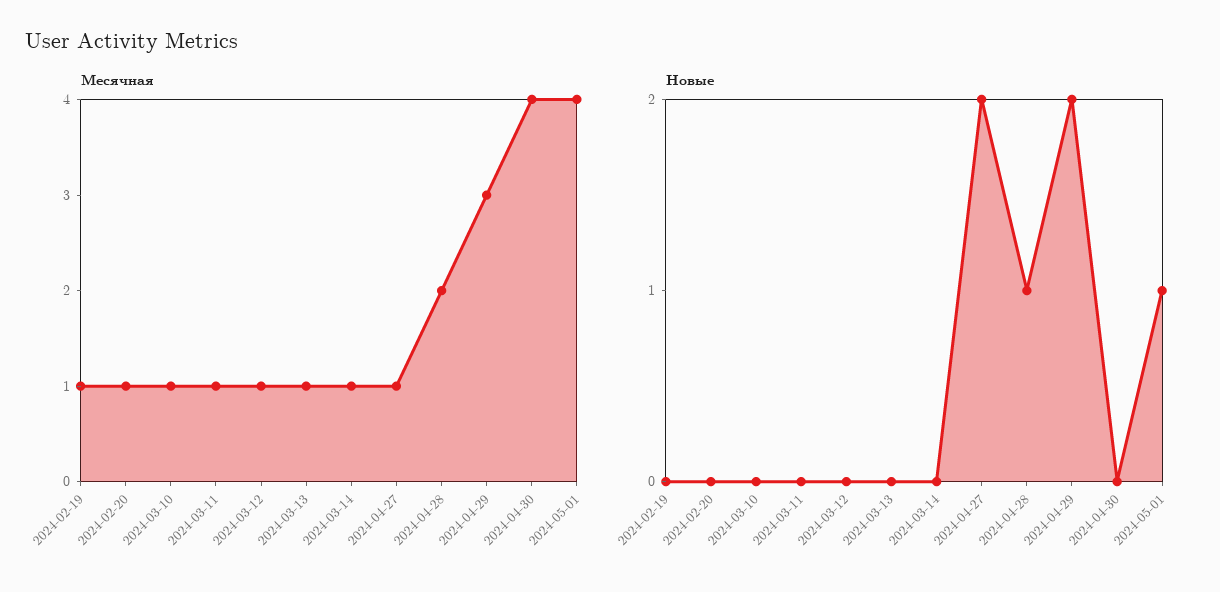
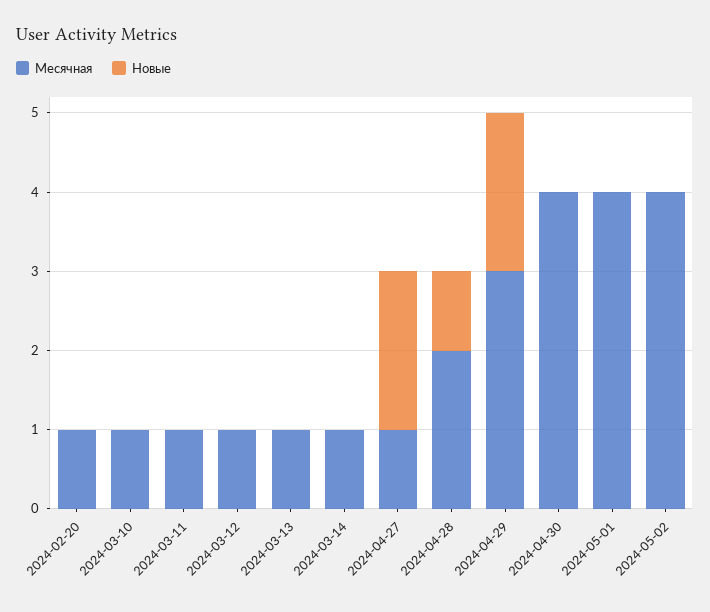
Месячная, 2024-02-19: 1 -> none
Новые, 2024-02-19: 0 -> none
Новые, 2024-05-01: 1 -> 0
Месячная, 2024-05-02: none -> 4
Новые, 2024-05-02: none -> 0

